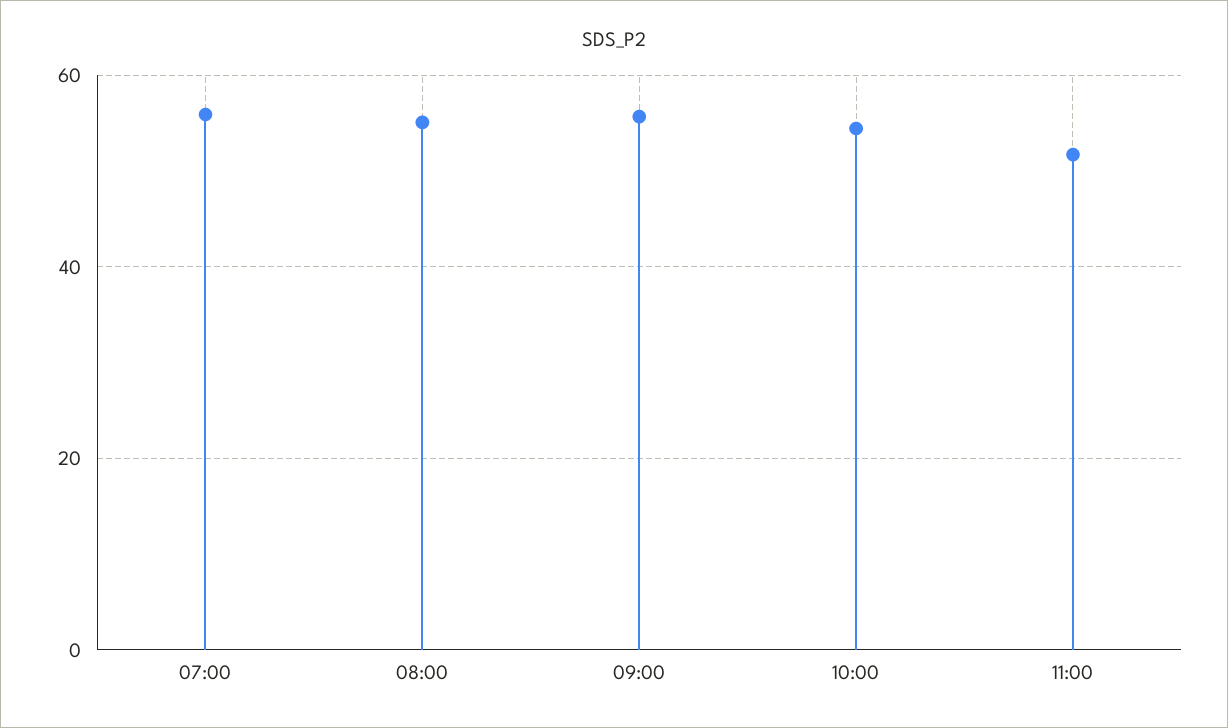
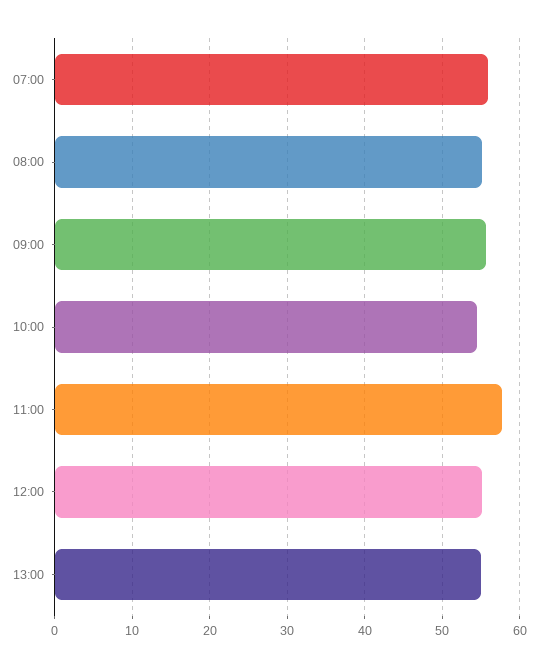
11:00: 52 -> 58
12:00: none -> 55
13:00: none -> 55

